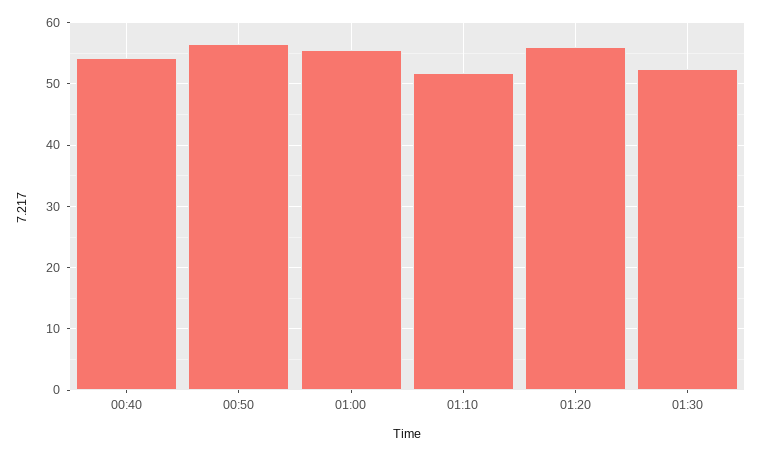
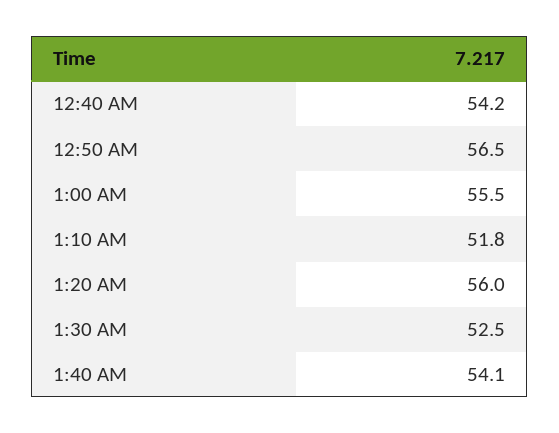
1:40 AM: none -> 54.1

